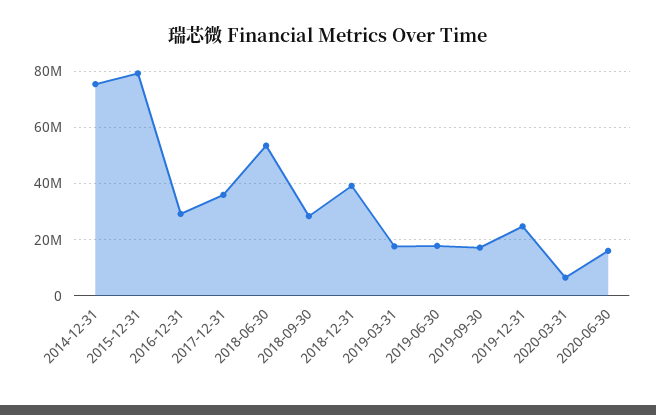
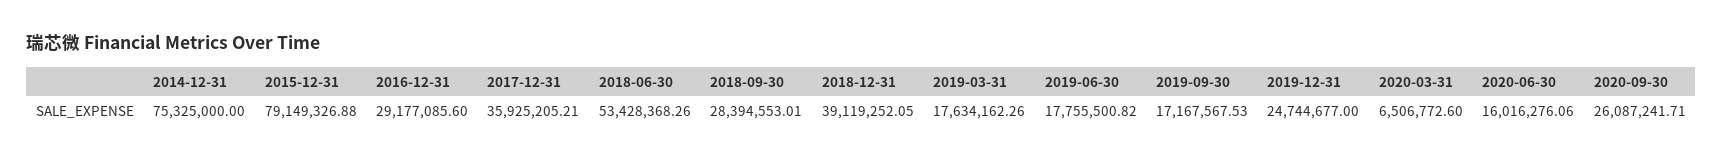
2020-09-30: none -> 26087241.71

